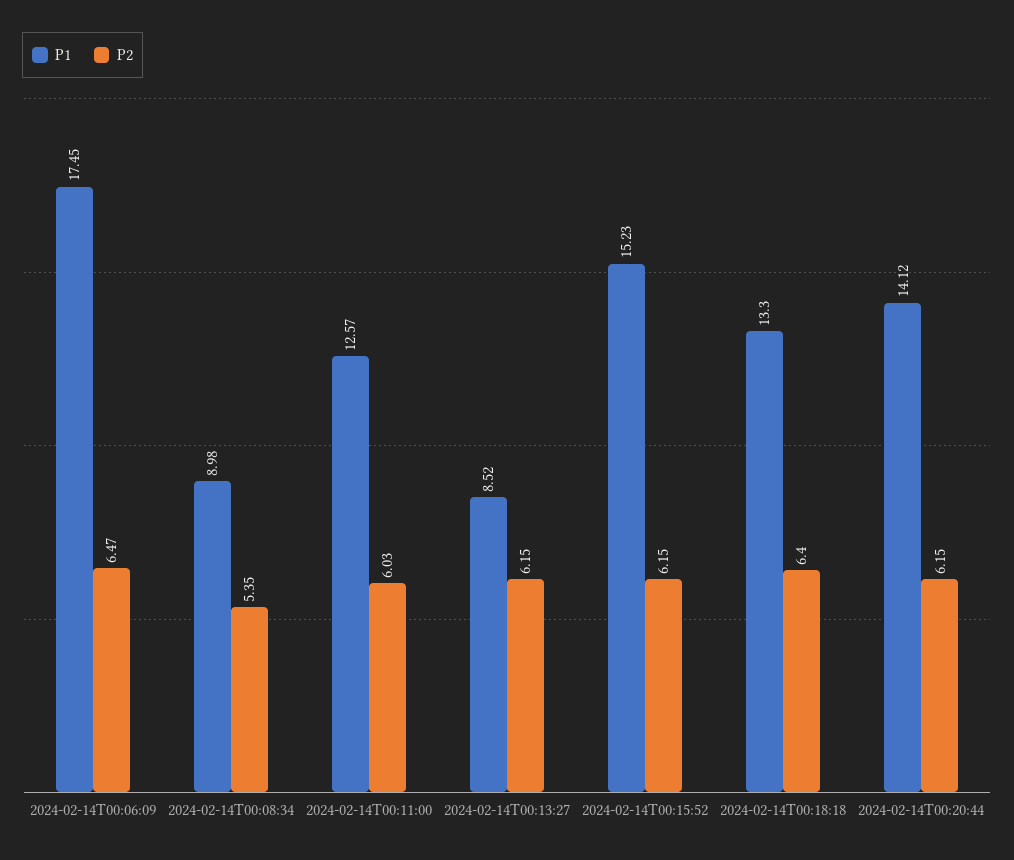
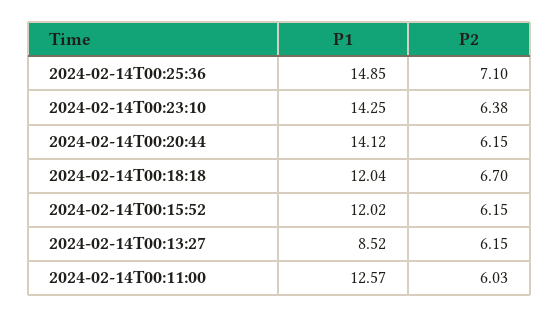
P1, 2024-02-14T00:06:09: 17.45 -> none
P2, 2024-02-14T00:06:09: 6.47 -> none
P1, 2024-02-14T00:08:34: 8.98 -> none
P2, 2024-02-14T00:08:34: 5.35 -> none
P1, 2024-02-14T00:15:52: 15.23 -> 12.02
P1, 2024-02-14T00:18:18: 13.3 -> 12.04
P2, 2024-02-14T00:18:18: 6.4 -> 6.7
P1, 2024-02-14T00:25:36: none -> 14.85
P2, 2024-02-14T00:25:36: none -> 7.1
P1, 2024-02-14T00:23:10: none -> 14.25
P2, 2024-02-14T00:23:10: none -> 6.38

